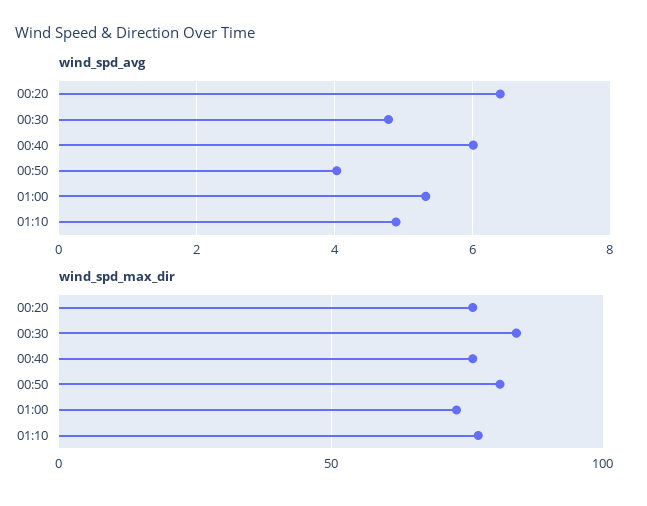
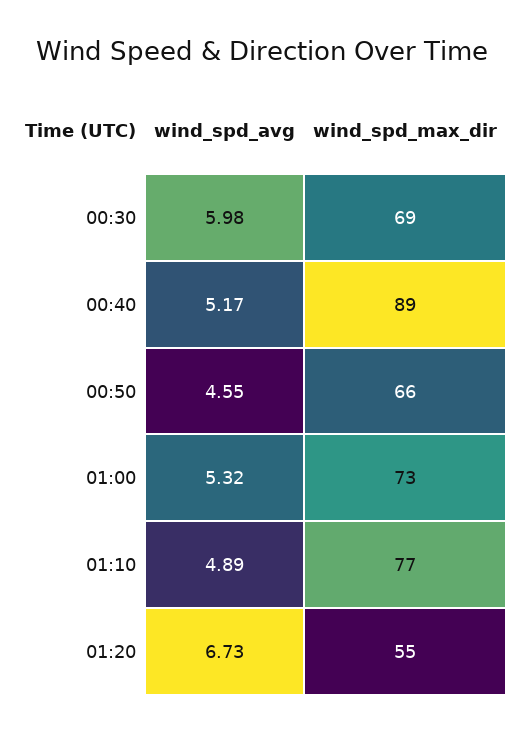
wind_spd_avg, 00:20: 6.4 -> none
wind_spd_avg, 00:30: 4.8 -> 5.98
wind_spd_avg, 00:40: 6 -> 5.17
wind_spd_avg, 00:50: 4 -> 4.55
wind_spd_max_dir, 00:20: 75 -> none
wind_spd_max_dir, 00:30: 85 -> 69
wind_spd_max_dir, 00:40: 75 -> 89
wind_spd_max_dir, 00:50: 80 -> 66
wind_spd_avg, 01:20: none -> 6.73
wind_spd_max_dir, 01:20: none -> 55

